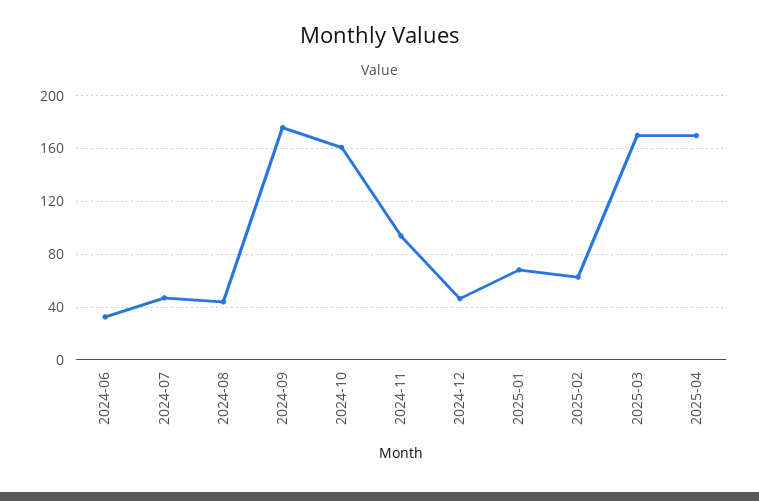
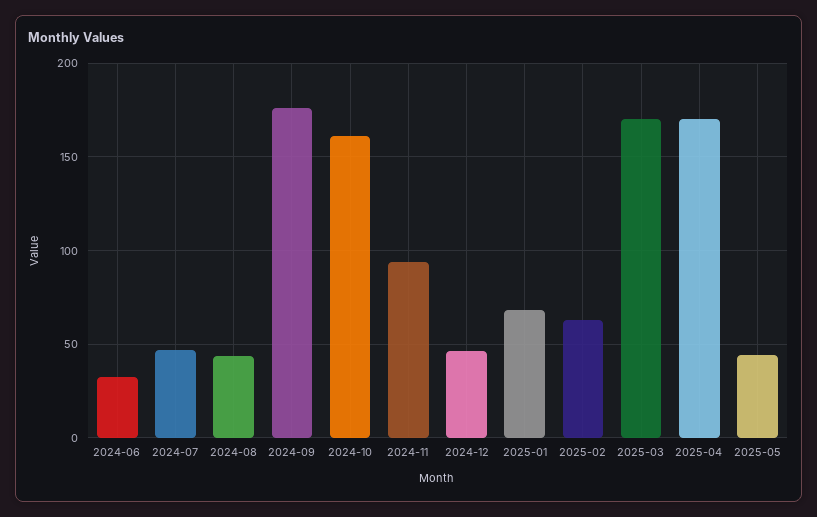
2025-05: none -> 45

